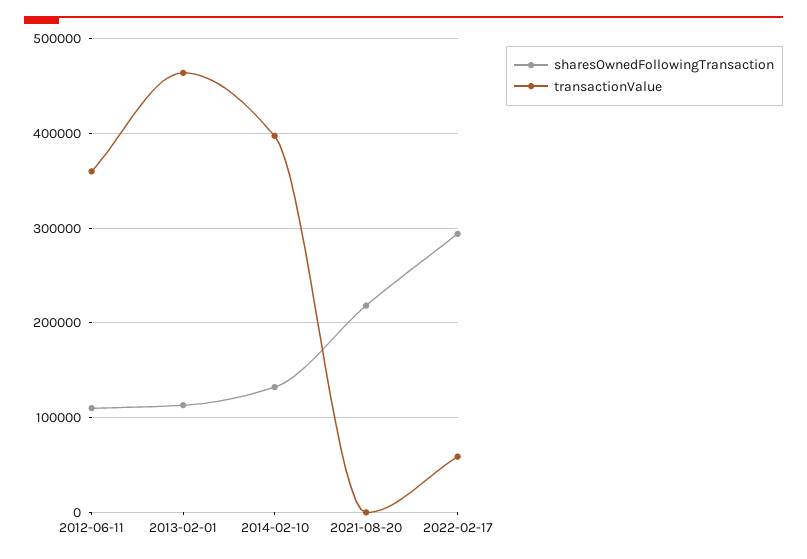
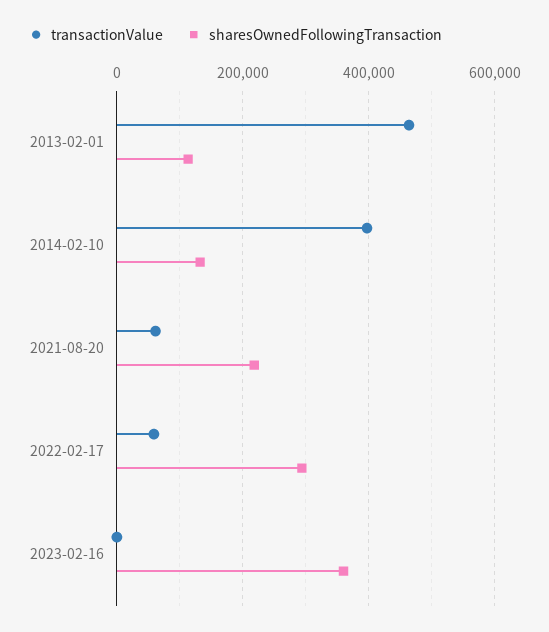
sharesOwnedFollowingTransaction, 2012-06-11: 110000 -> none
transactionValue, 2012-06-11: 360000 -> none
transactionValue, 2021-08-20: 0 -> 60000
transactionValue, 2023-02-16: none -> 0
sharesOwnedFollowingTransaction, 2023-02-16: none -> 360000

